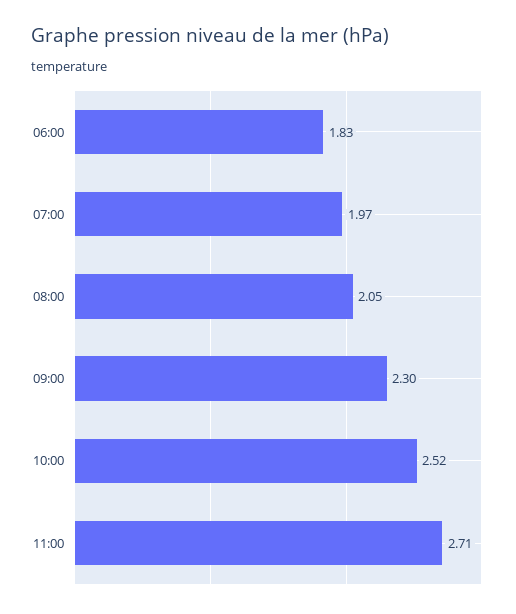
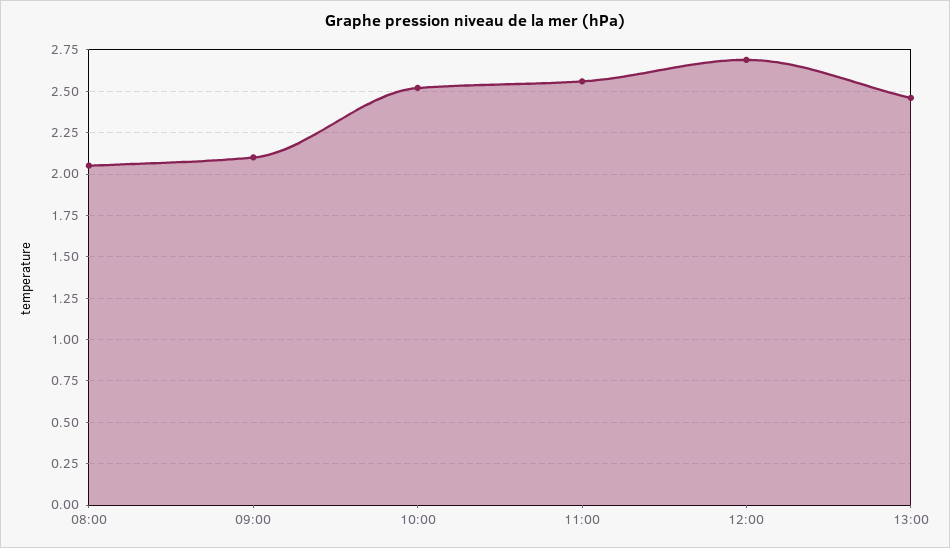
06:00: 1.83 -> none
07:00: 1.97 -> none
09:00: 2.3 -> 2.1
11:00: 2.71 -> 2.55
12:00: none -> 2.7
13:00: none -> 2.45

